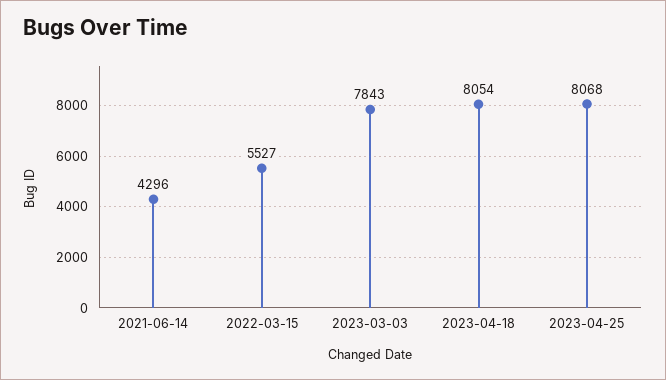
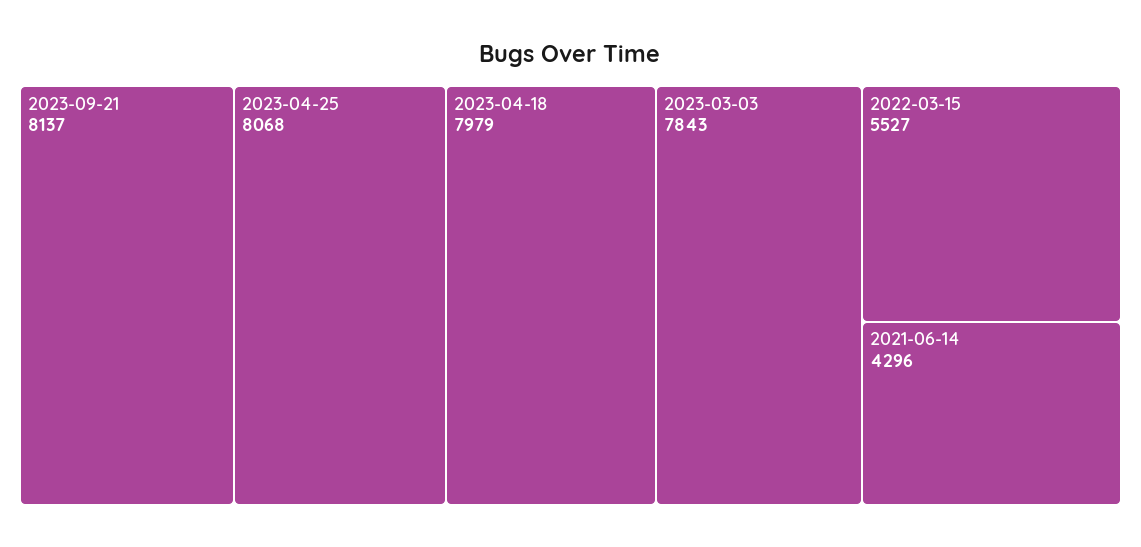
2023-04-18: 8054 -> 7979
2023-09-21: none -> 8137

